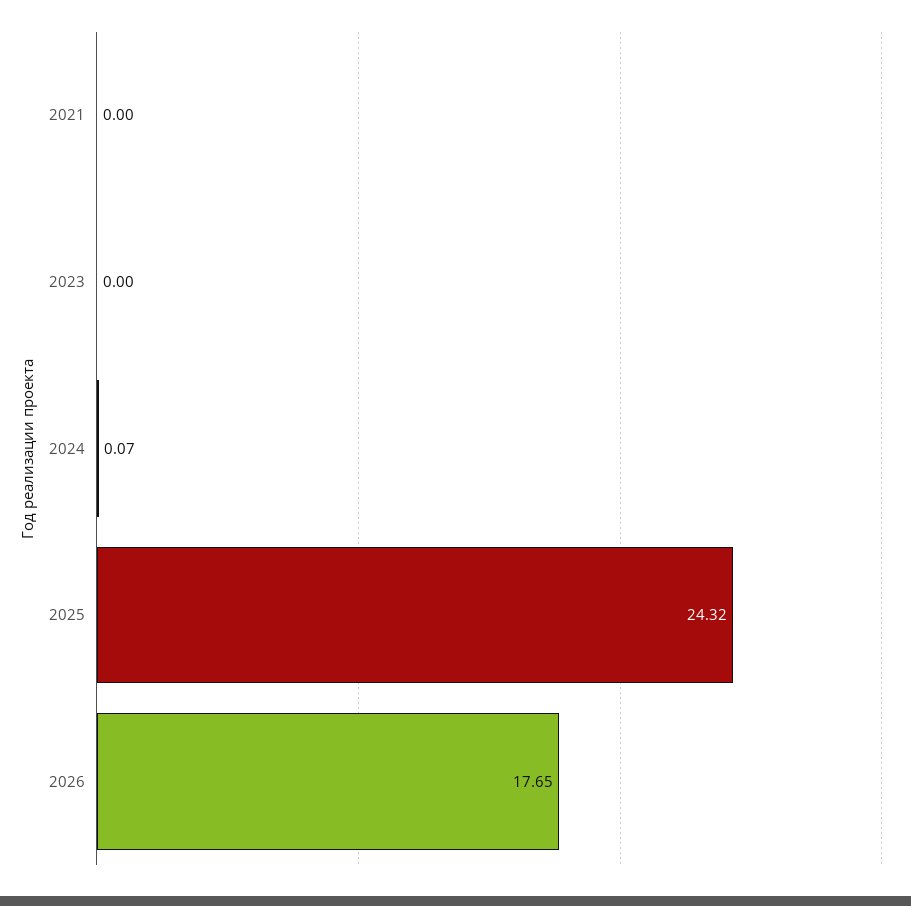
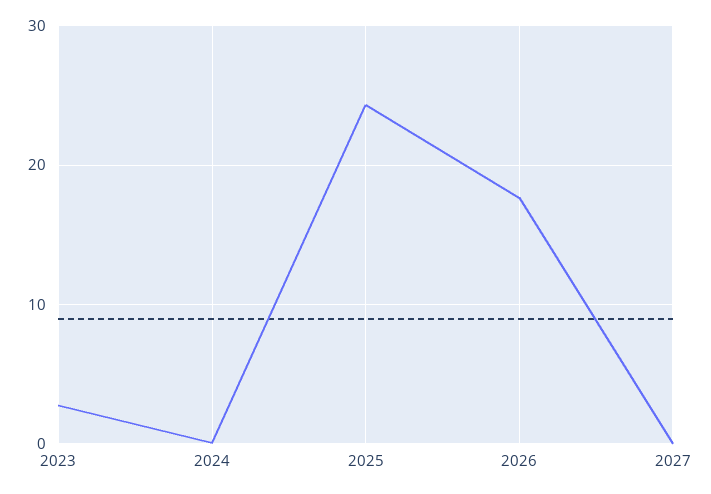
2021: 0 -> none
2023: 0 -> 3
2027: none -> 0

